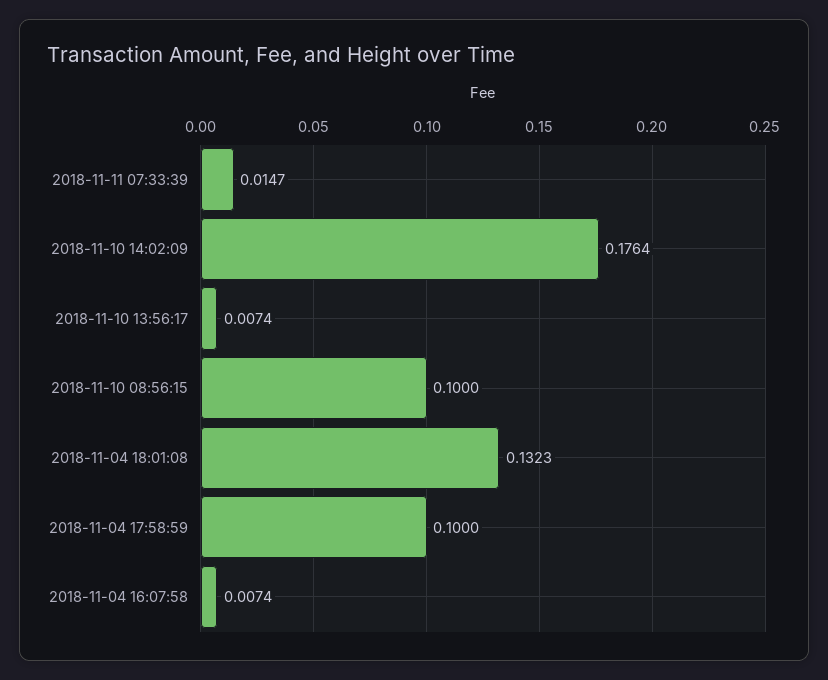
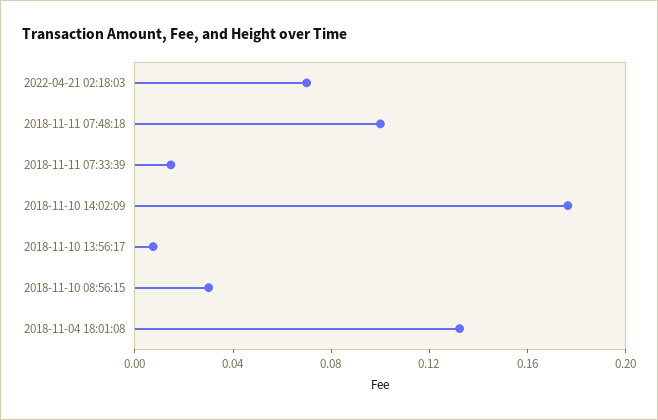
2018-11-10 08:56:15: 0.1 -> 0.03
2018-11-04 17:58:59: 0.1 -> none
2018-11-04 16:07:58: 0.0074 -> none
2022-04-21 02:18:03: none -> 0.07
2018-11-11 07:48:18: none -> 0.1

